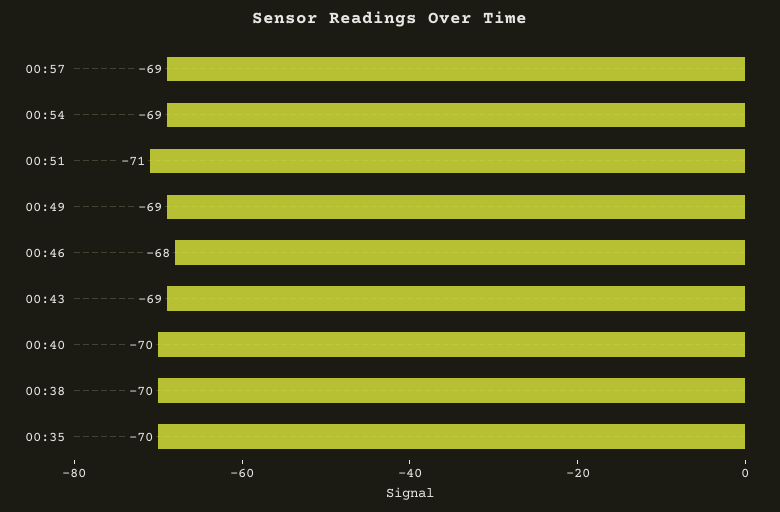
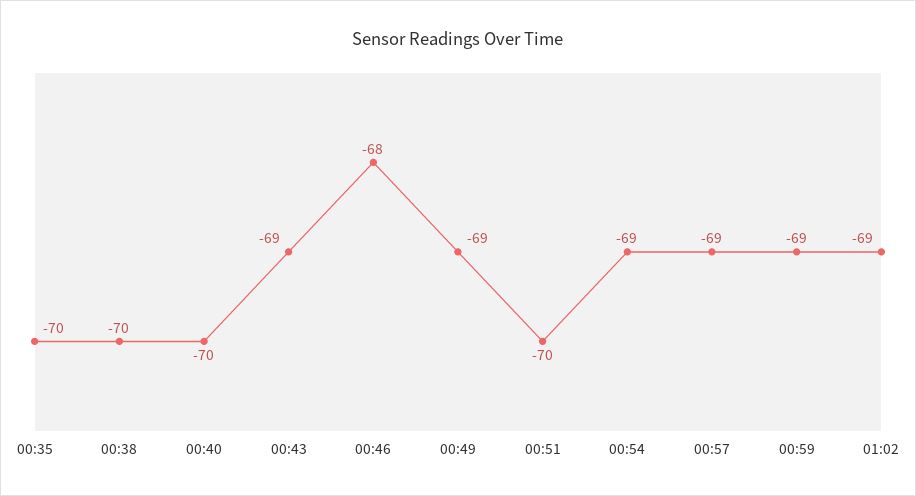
00:51: -71 -> -70
00:59: none -> -69
01:02: none -> -69

